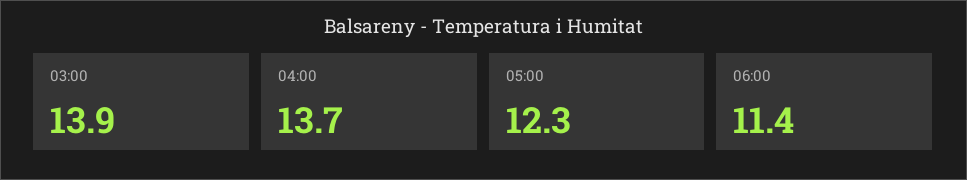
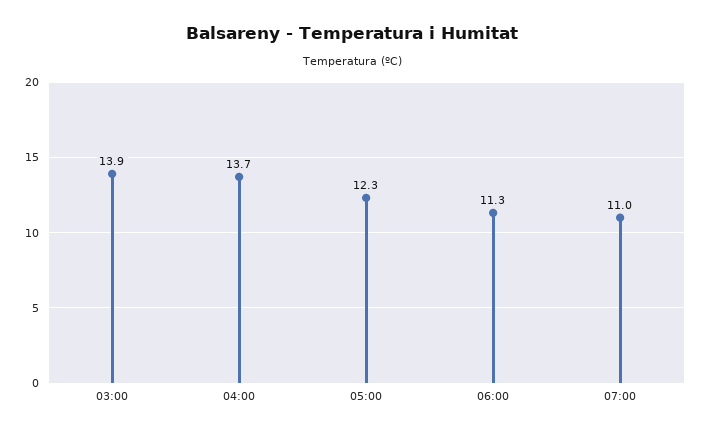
06:00: 11.4 -> 11.3
07:00: none -> 11

